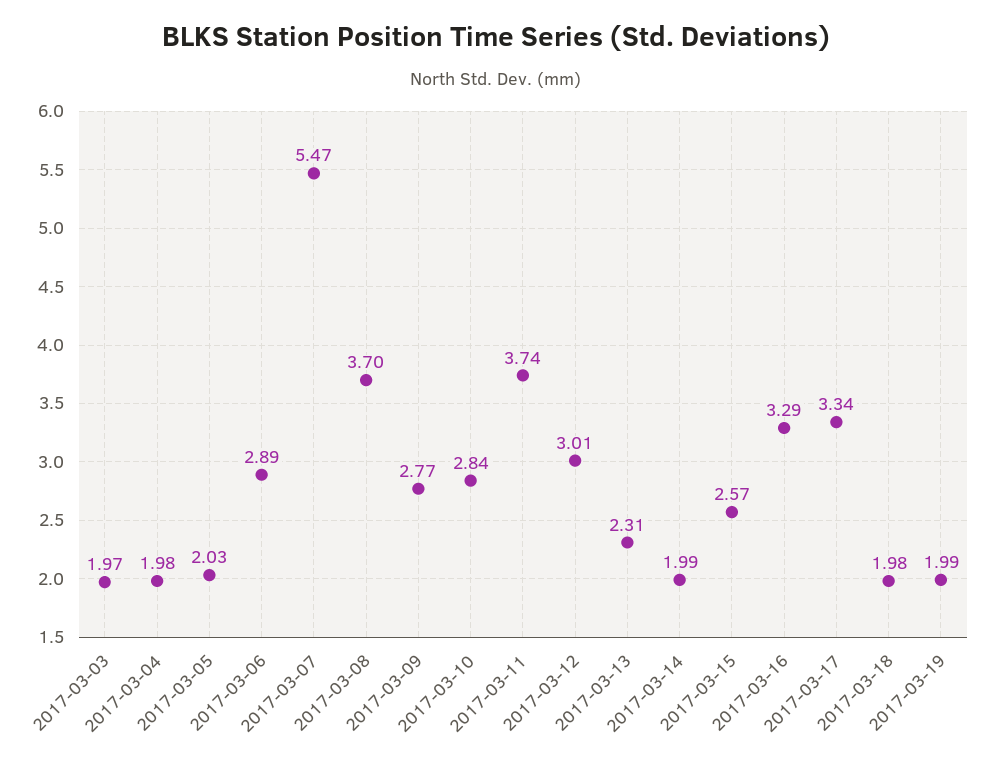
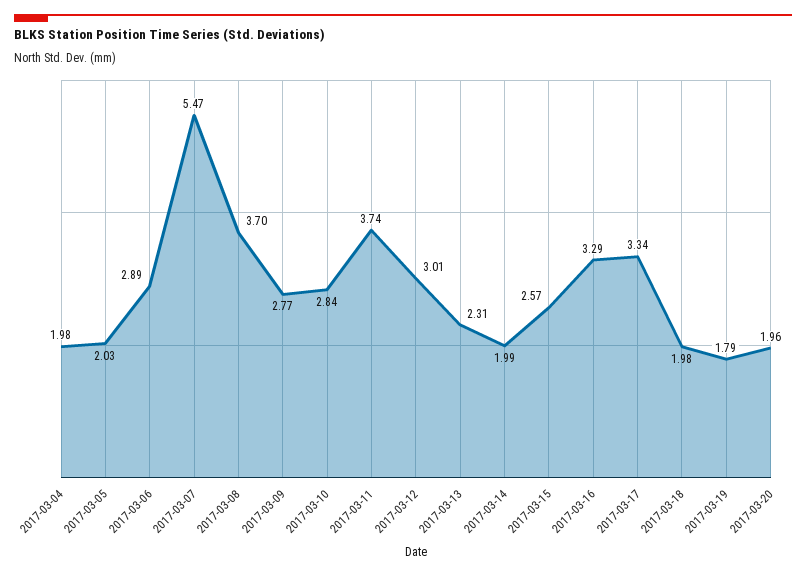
2017-03-03: 1.97 -> none
2017-03-19: 1.99 -> 1.79
2017-03-20: none -> 1.96

